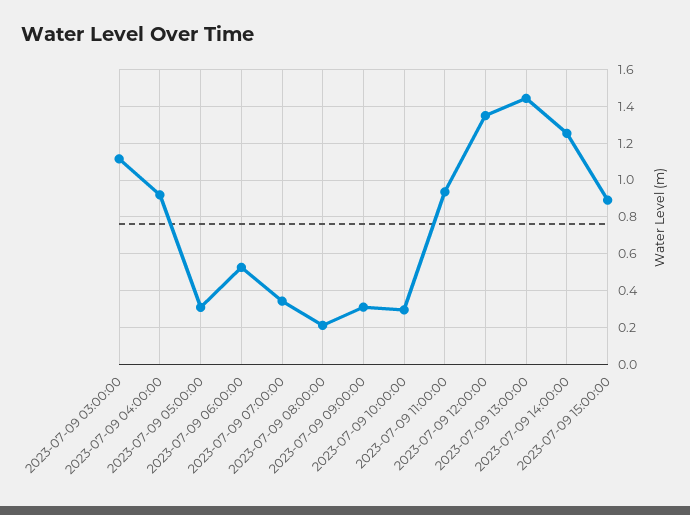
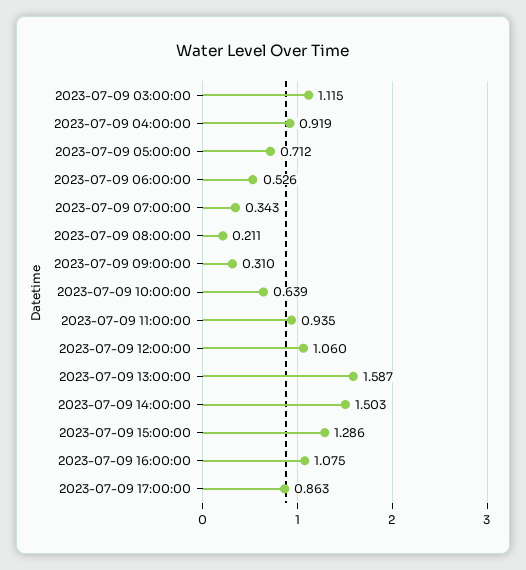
2023-07-09 05:00:00: 0.3 -> 0.712
2023-07-09 10:00:00: 0.3 -> 0.639
2023-07-09 12:00:00: 1.35 -> 1.06
2023-07-09 13:00:00: 1.45 -> 1.587
2023-07-09 14:00:00: 1.25 -> 1.503
2023-07-09 15:00:00: 0.9 -> 1.286
2023-07-09 16:00:00: none -> 1.075
2023-07-09 17:00:00: none -> 0.863

